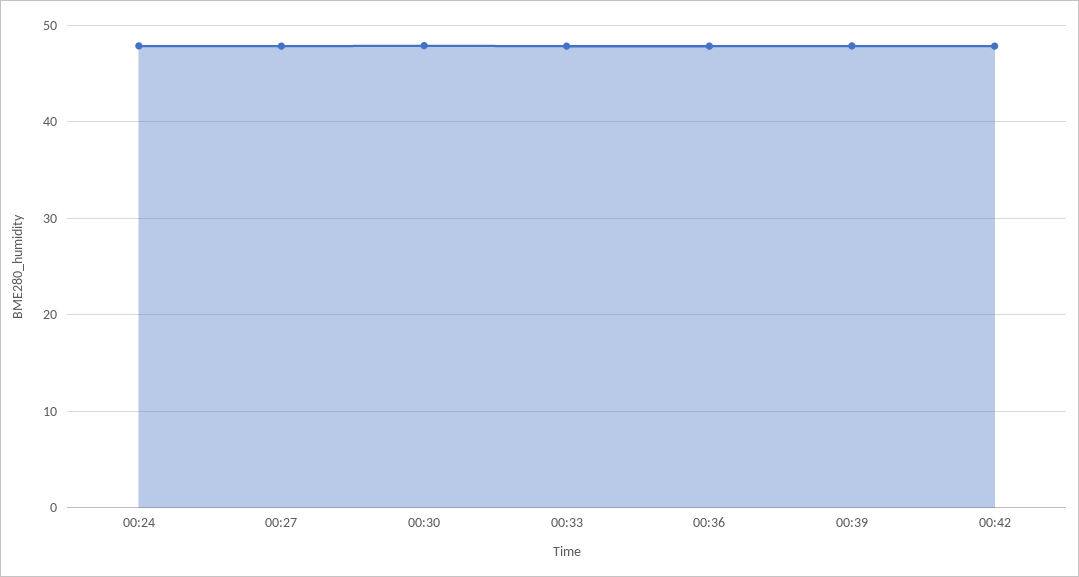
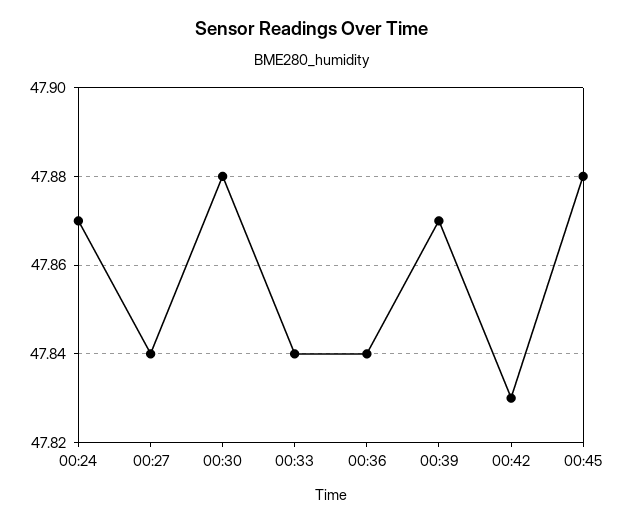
00:45: none -> 47.88

